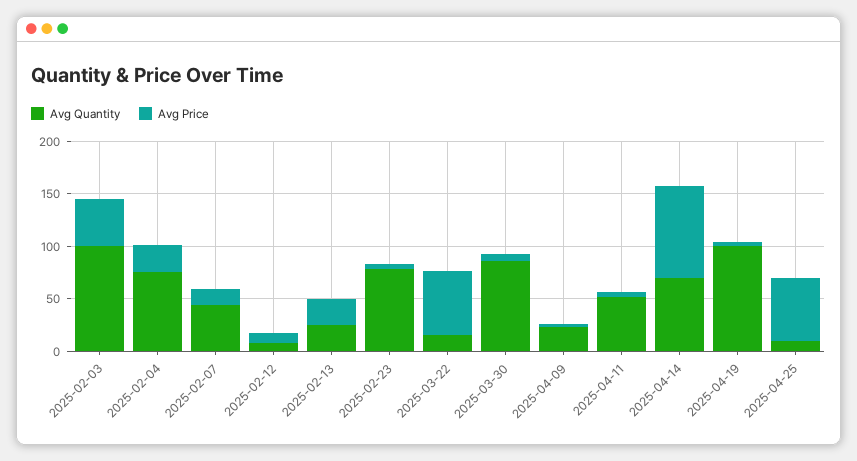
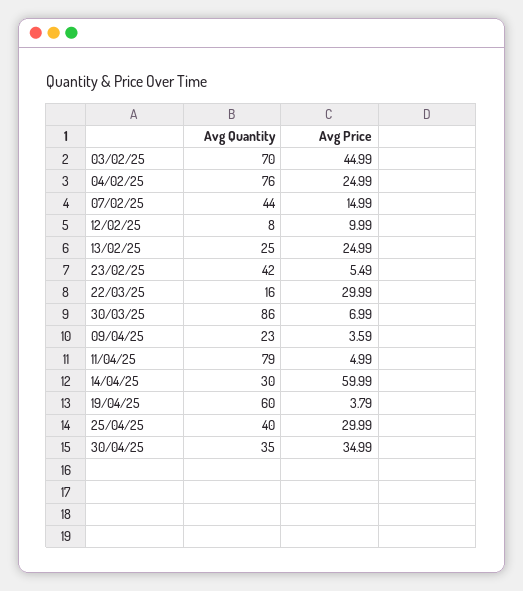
Avg Quantity, 2025-02-03: 100 -> 70
Avg Quantity, 2025-02-23: 80 -> 42
Avg Price, 2025-03-22: 60 -> 29.99
Avg Quantity, 2025-04-11: 50 -> 79
Avg Quantity, 2025-04-14: 70 -> 30
Avg Price, 2025-04-14: 90 -> 59.99
Avg Quantity, 2025-04-19: 100 -> 60
Avg Quantity, 2025-04-25: 10 -> 40
Avg Price, 2025-04-25: 60 -> 29.99
Avg Quantity, 30/04/25: none -> 35
Avg Price, 30/04/25: none -> 34.99

